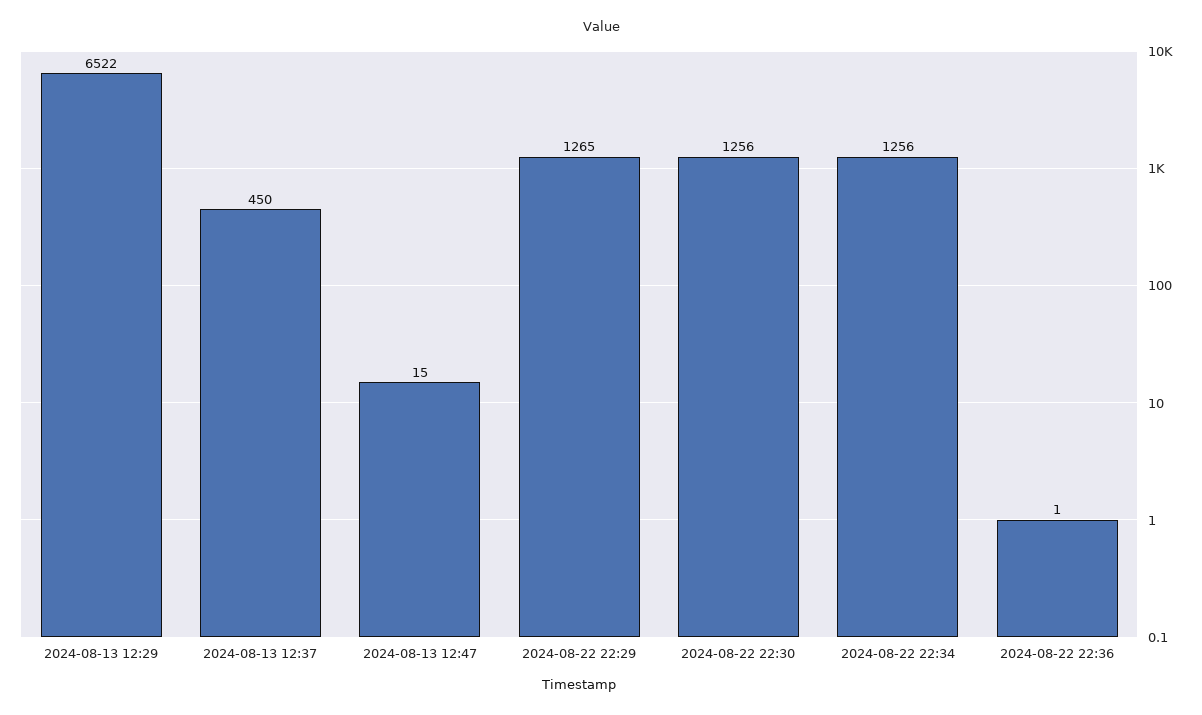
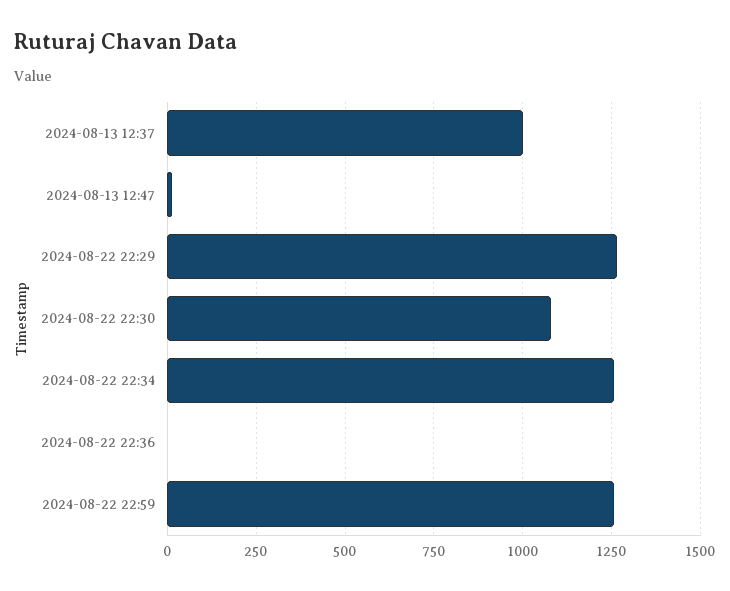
2024-08-13 12:29: 6522 -> none
2024-08-13 12:37: 450 -> 1000
2024-08-22 22:30: 1256 -> 1075
2024-08-22 22:59: none -> 1250

